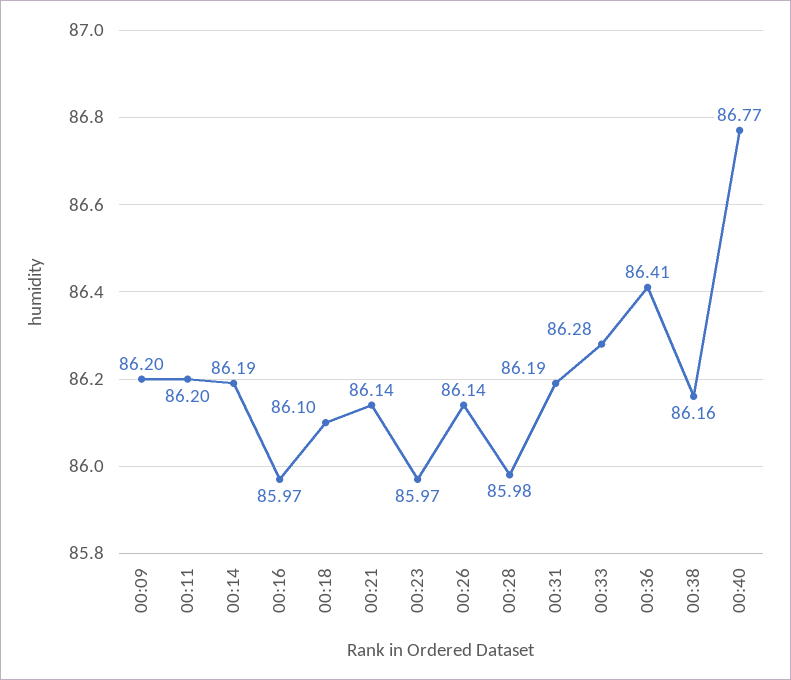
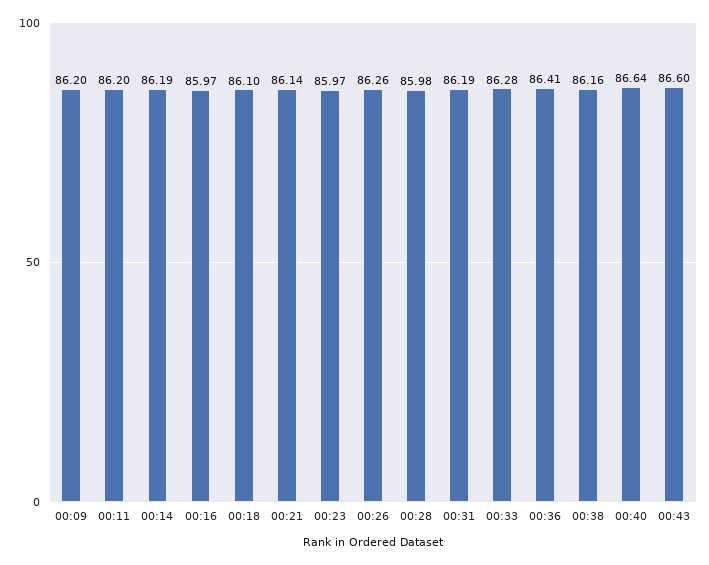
00:26: 86.14 -> 86.26
00:40: 86.77 -> 86.64
00:43: none -> 86.6

